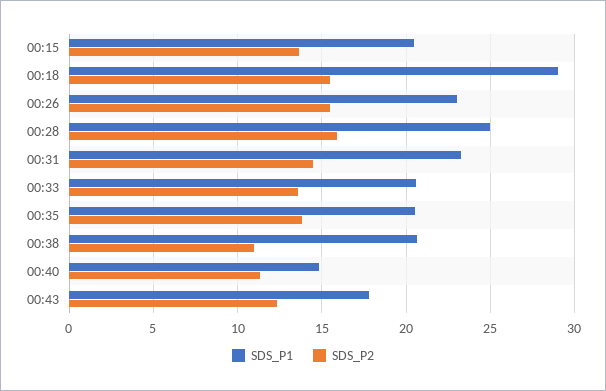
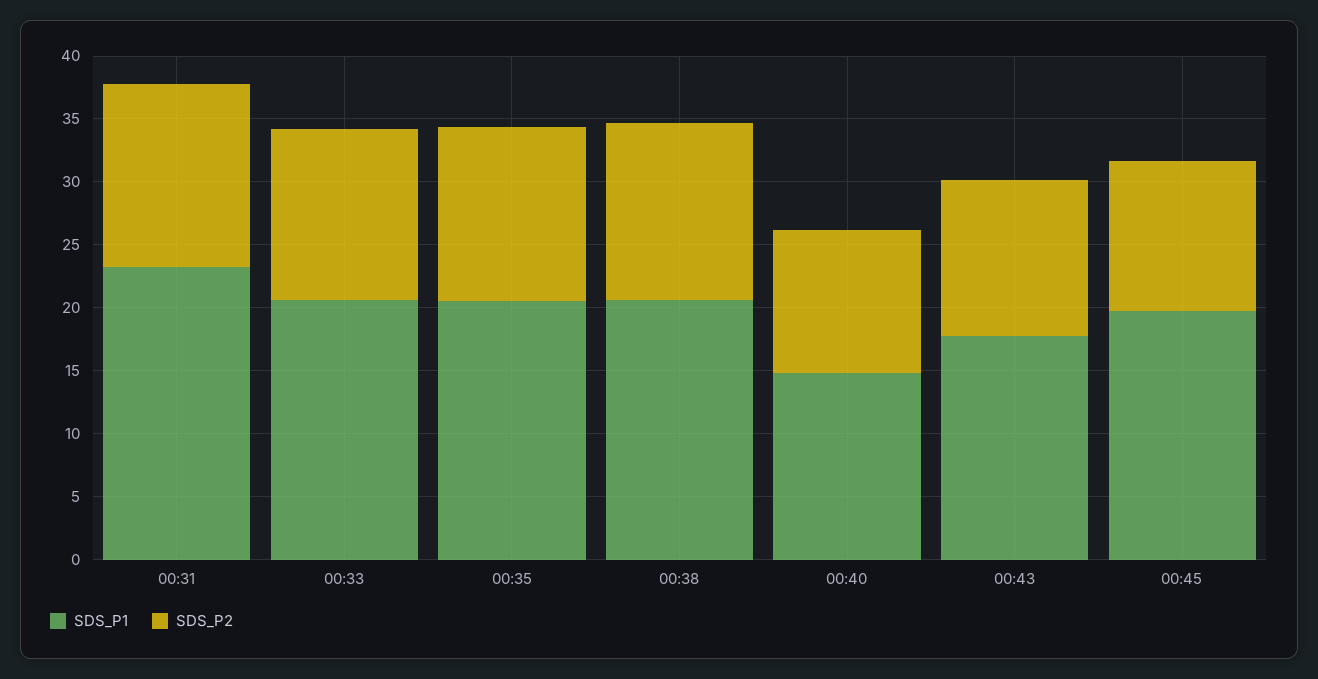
SDS_P1, 00:15: 20.5 -> none
SDS_P2, 00:15: 13.5 -> none
SDS_P1, 00:18: 29 -> none
SDS_P2, 00:18: 15.5 -> none
SDS_P1, 00:26: 23 -> none
SDS_P2, 00:26: 15.5 -> none
SDS_P1, 00:28: 25 -> none
SDS_P2, 00:28: 16 -> none
SDS_P2, 00:38: 11 -> 14
SDS_P1, 00:45: none -> 20
SDS_P2, 00:45: none -> 12

